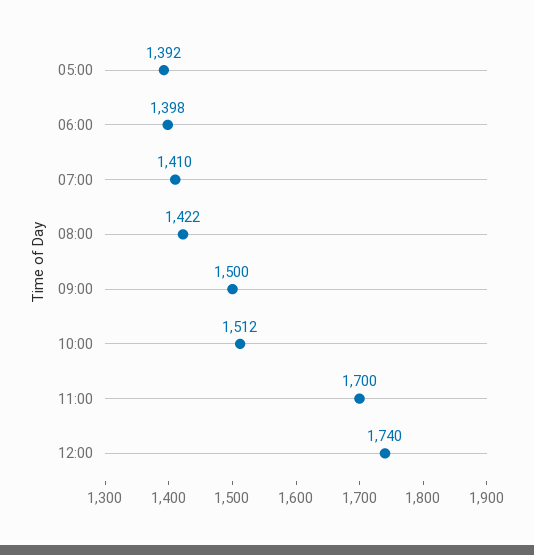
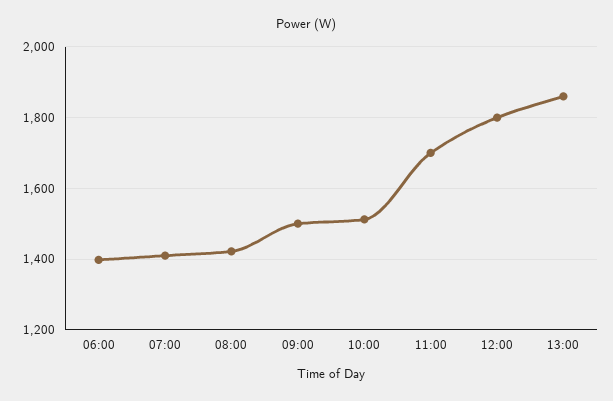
05:00: 1392 -> none
12:00: 1740 -> 1800
13:00: none -> 1860

